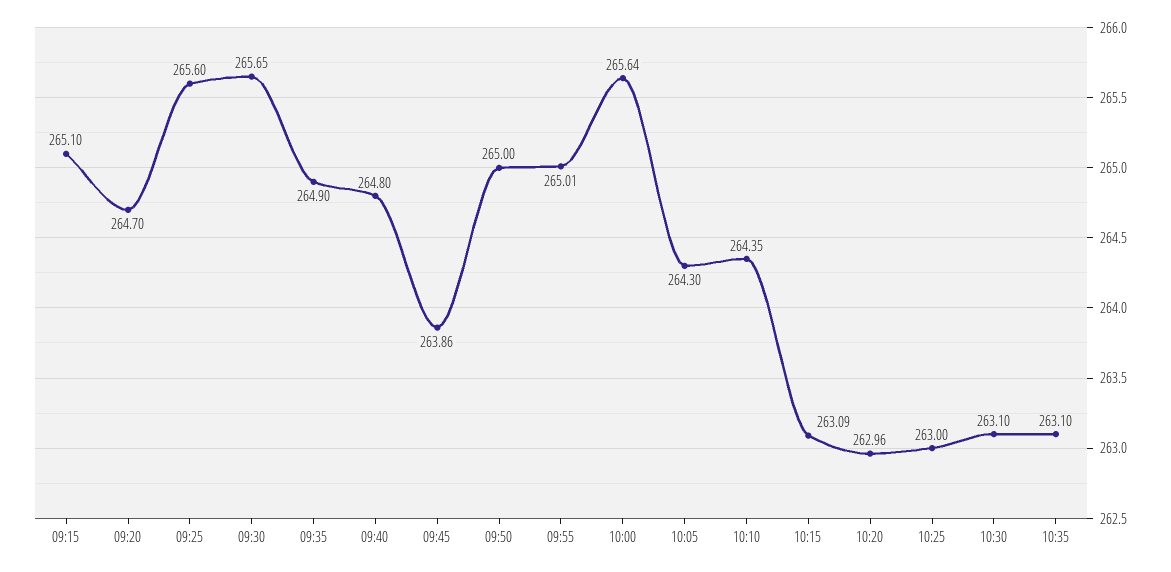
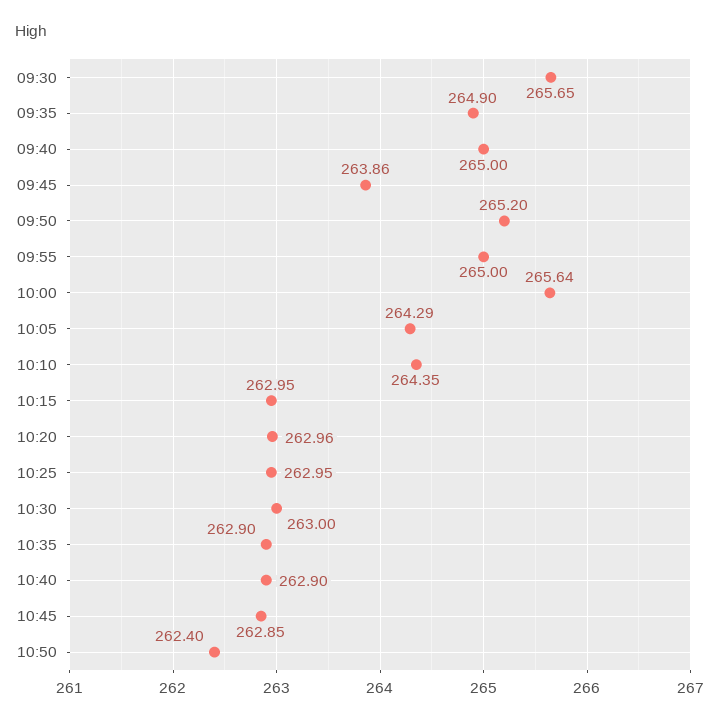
09:15: 265.1 -> none
09:20: 264.7 -> none
09:25: 265.6 -> none
09:40: 264.8 -> 265
09:50: 265 -> 265.2
09:55: 265.01 -> 265
10:05: 264.3 -> 264.29
10:15: 263.09 -> 262.95
10:25: 263 -> 262.95
10:30: 263.1 -> 263
10:35: 263.1 -> 262.9
10:40: none -> 262.9
10:45: none -> 262.85
10:50: none -> 262.4

